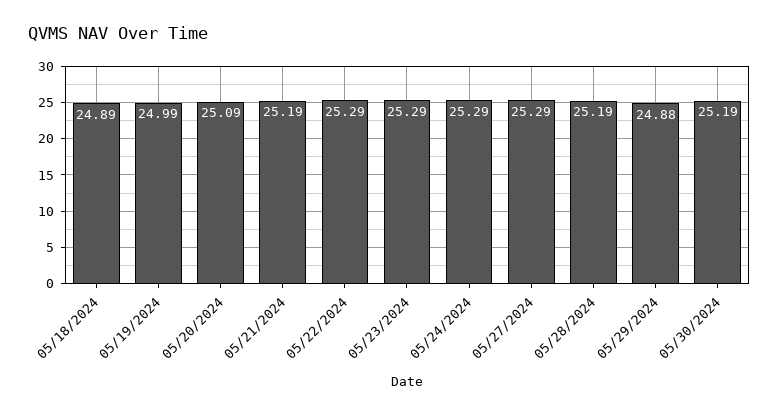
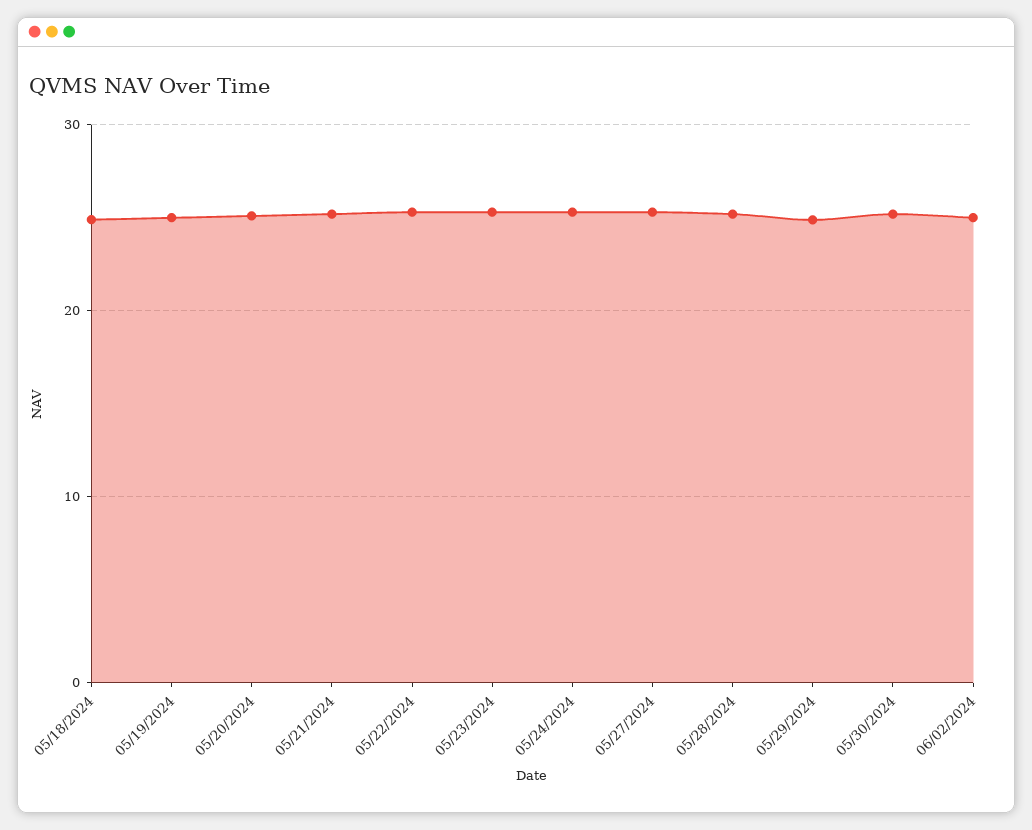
06/02/2024: none -> 25

